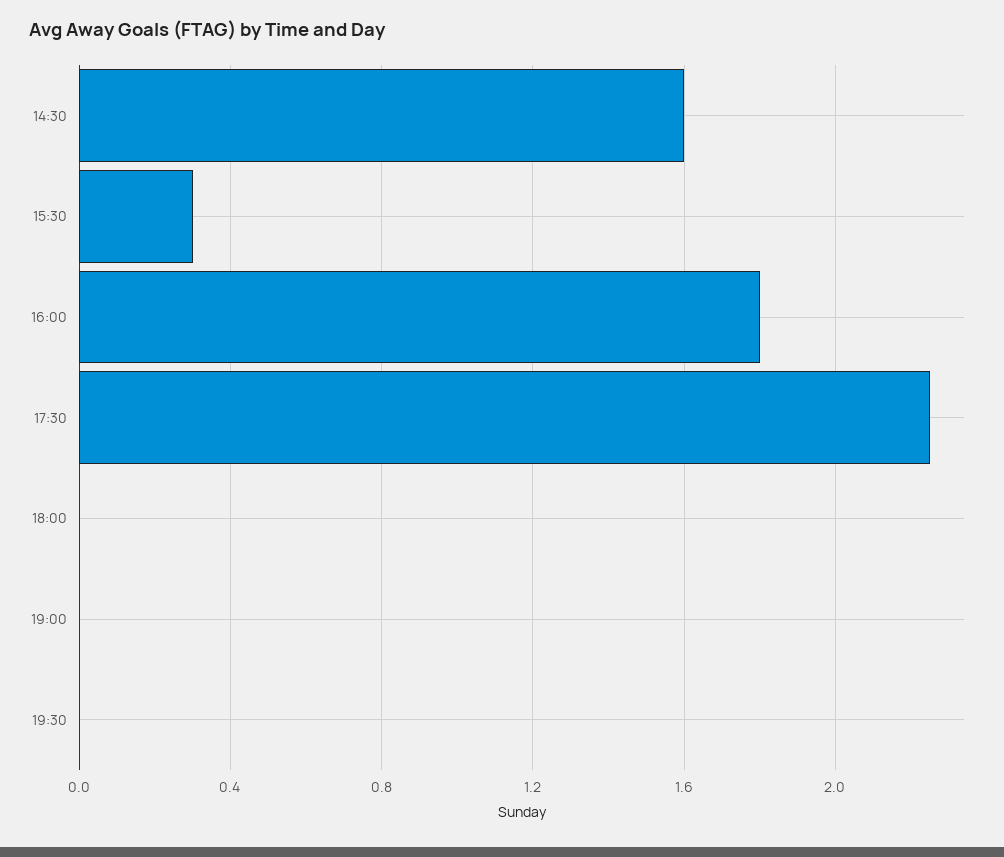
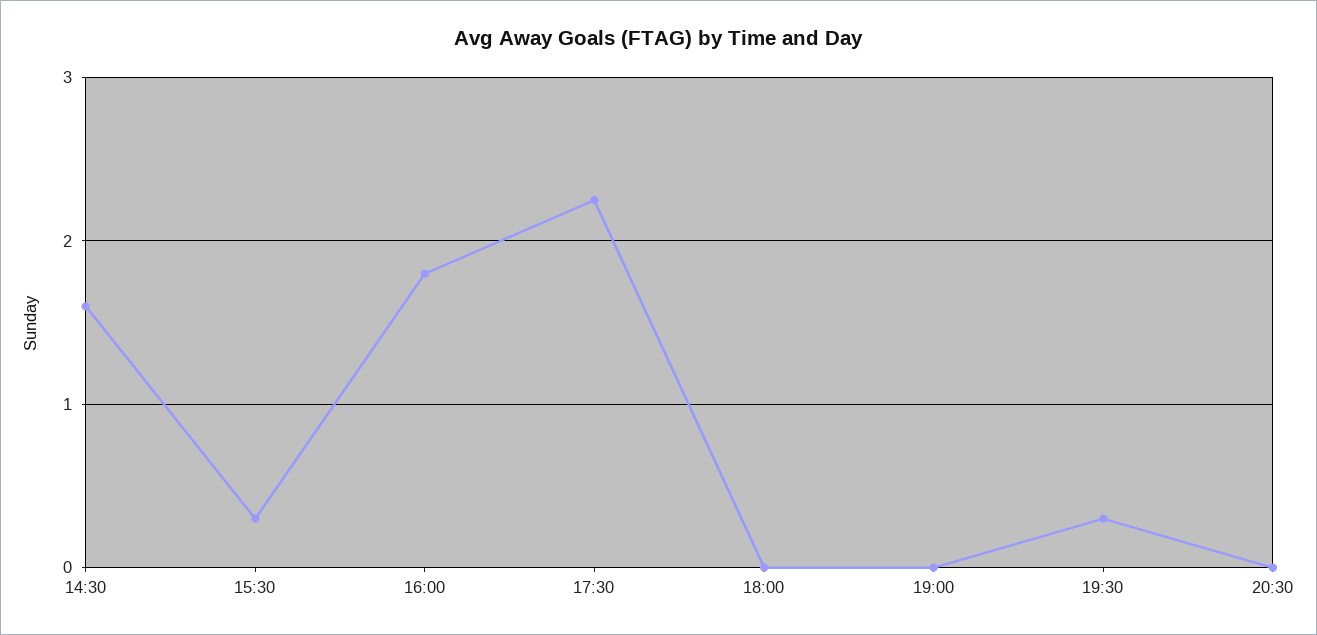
19:30: 0 -> 0.3
20:30: none -> 0

